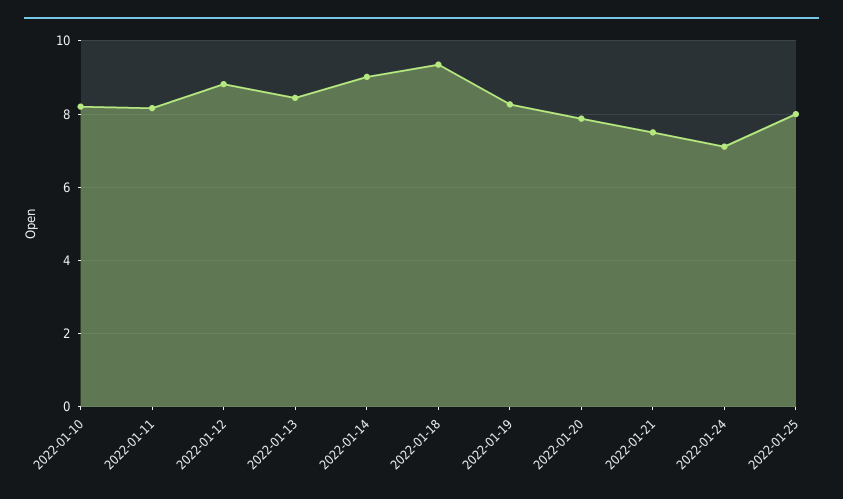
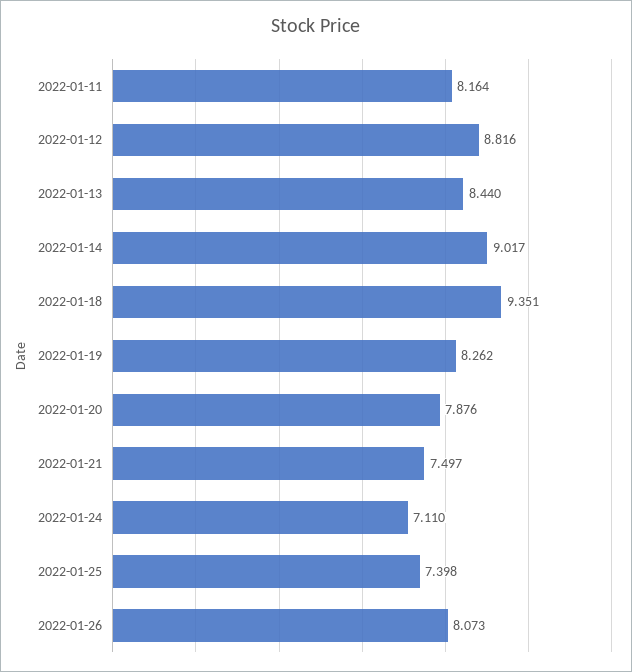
2022-01-10: 8.2 -> none
2022-01-25: 8 -> 7.398
2022-01-26: none -> 8.073

